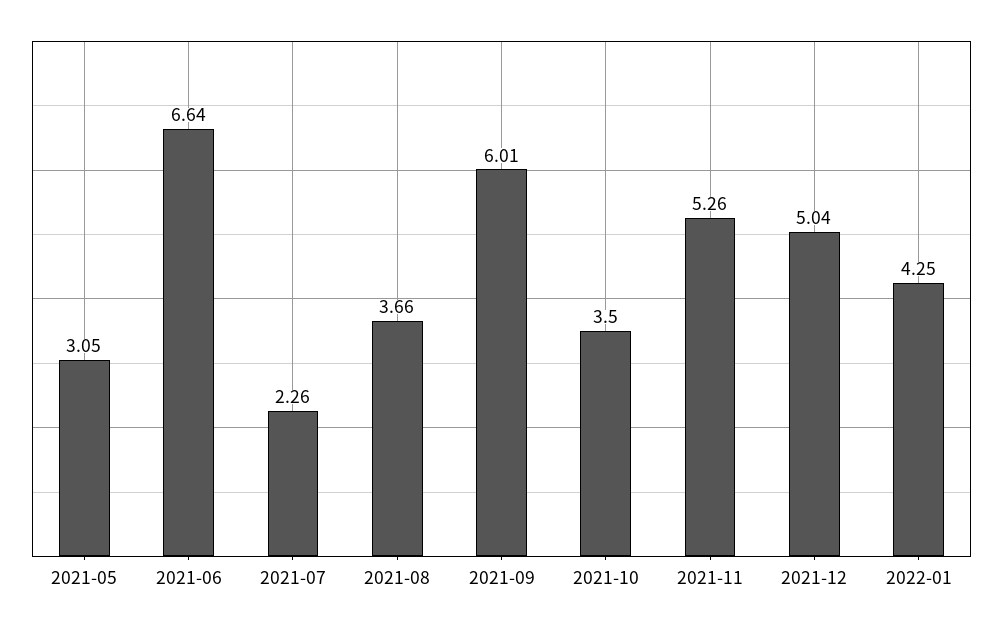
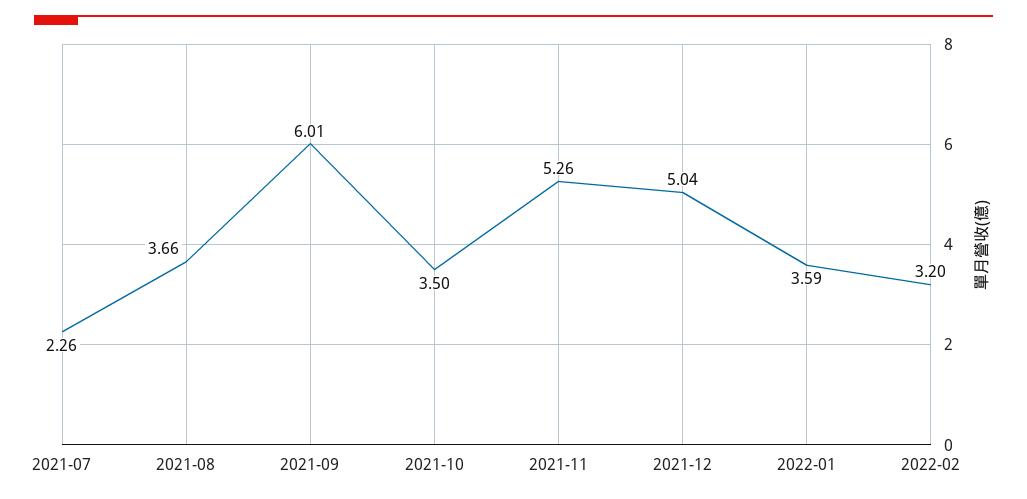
2021-05: 3.05 -> none
2021-06: 6.64 -> none
2022-01: 4.25 -> 3.59
2022-02: none -> 3.2

